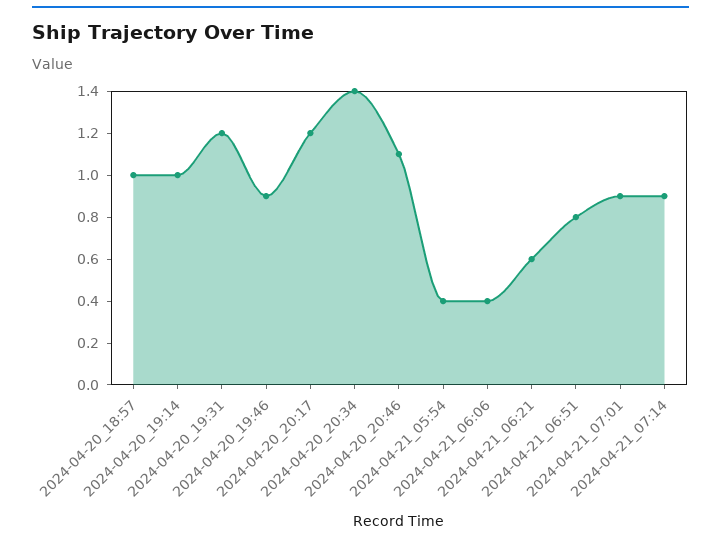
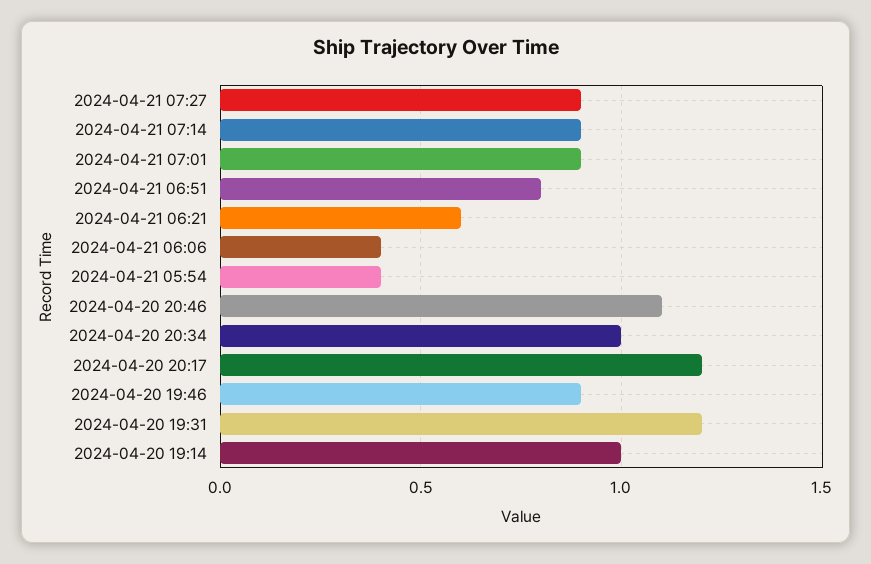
2024-04-20_18:57: 1 -> none
2024-04-20_20:34: 1.4 -> 1
2024-04-21 07:27: none -> 0.9

